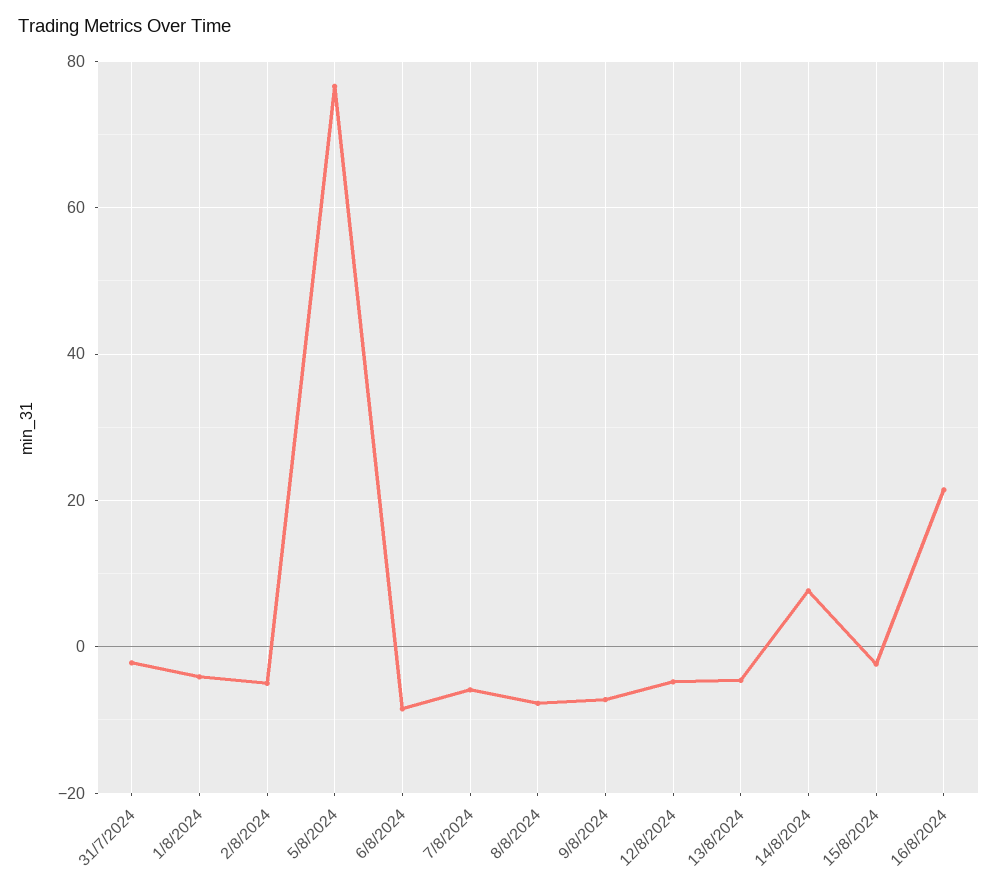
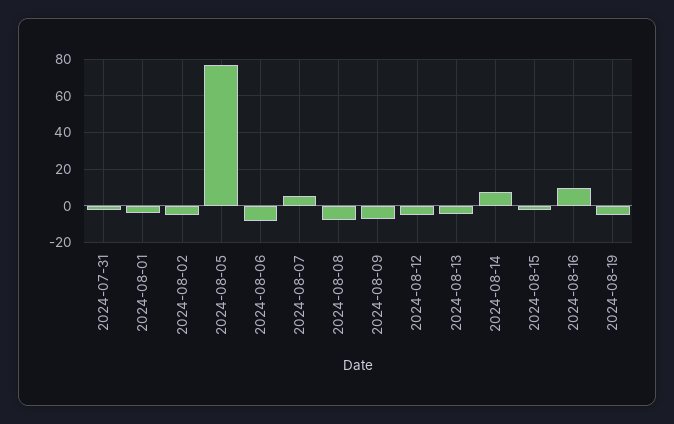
7/8/2024: -6 -> 5
16/8/2024: 22 -> 10
2024-08-19: none -> -5

